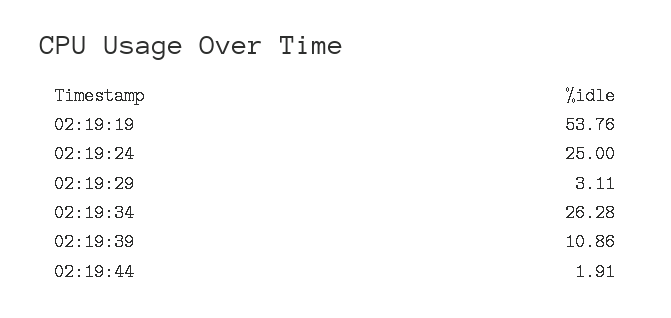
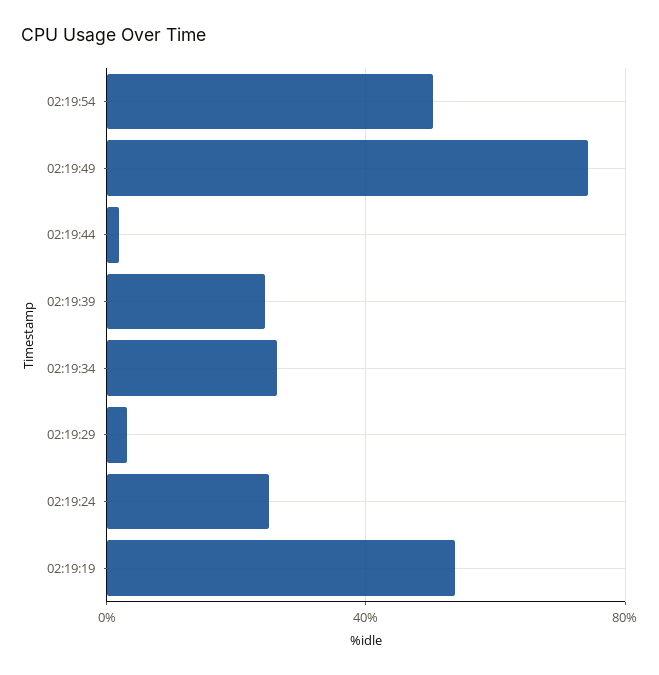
02:19:39: 10.86 -> 25
02:19:54: none -> 50
02:19:49: none -> 75

